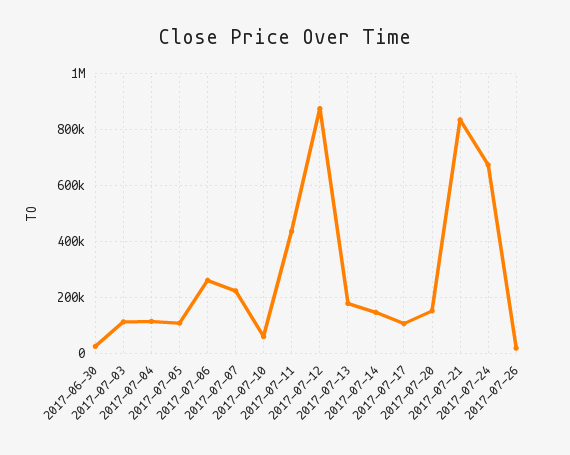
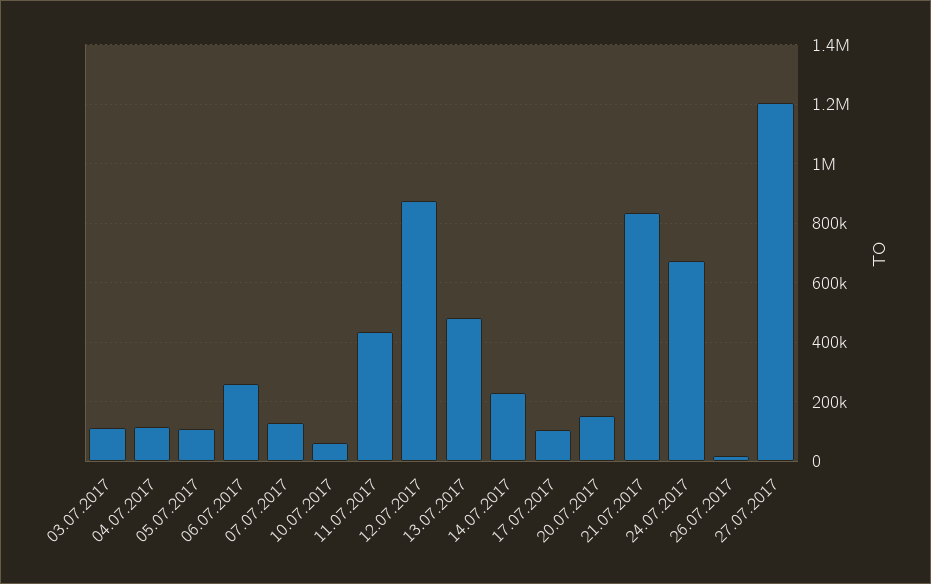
2017-06-30: 25000 -> none
2017-07-07: 225000 -> 125000
2017-07-13: 175000 -> 475000
2017-07-14: 150000 -> 225000
27.07.2017: none -> 1200000

